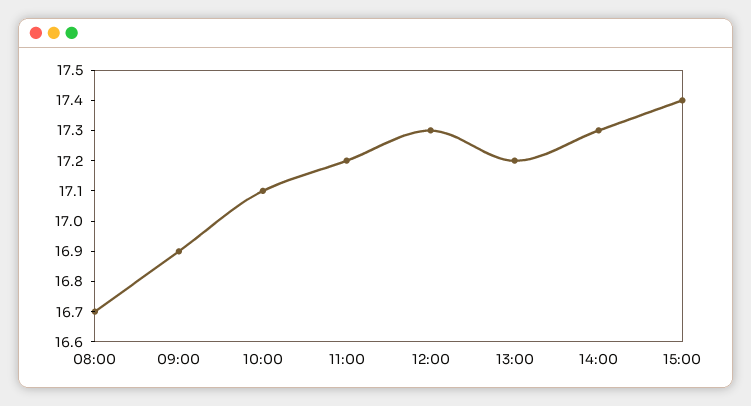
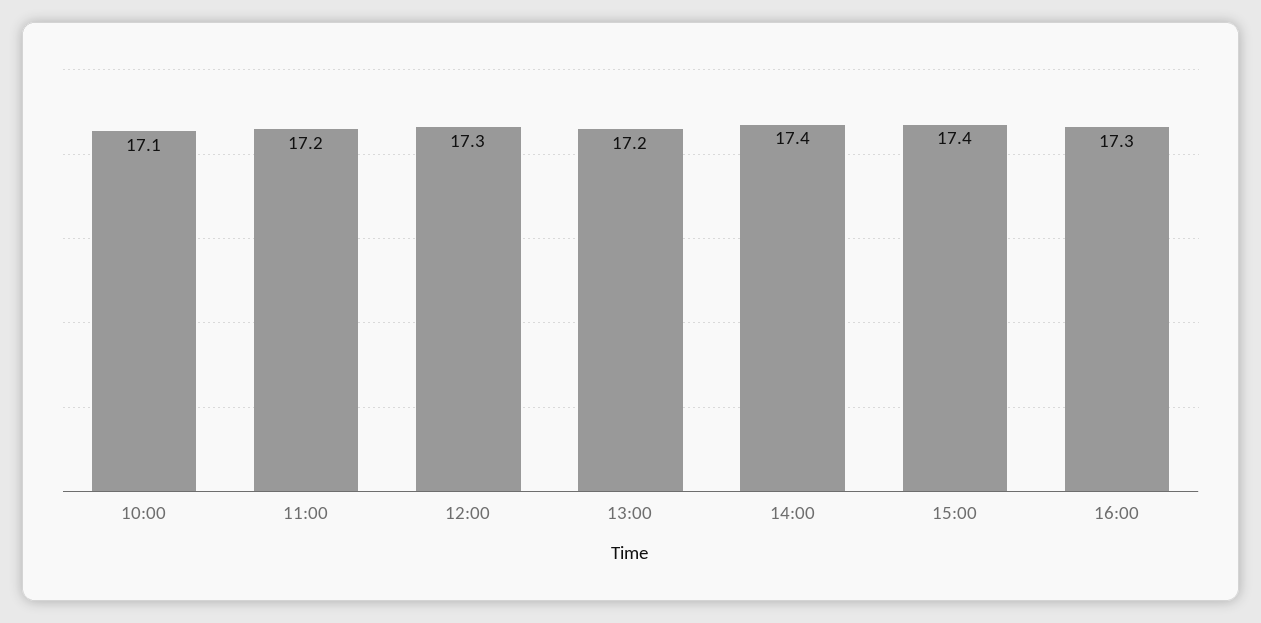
08:00: 16.7 -> none
09:00: 16.9 -> none
14:00: 17.3 -> 17.4
16:00: none -> 17.3

